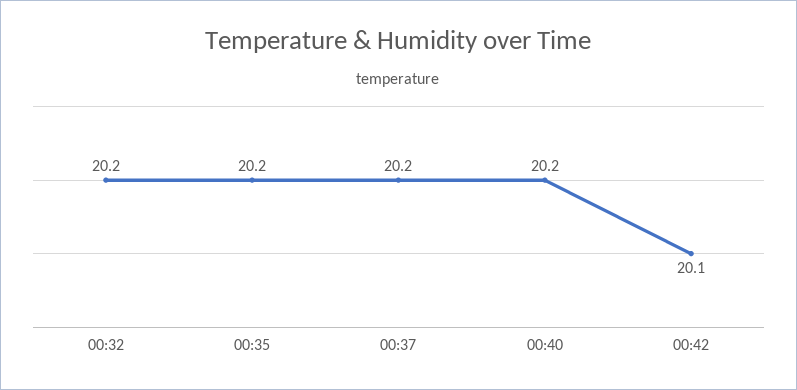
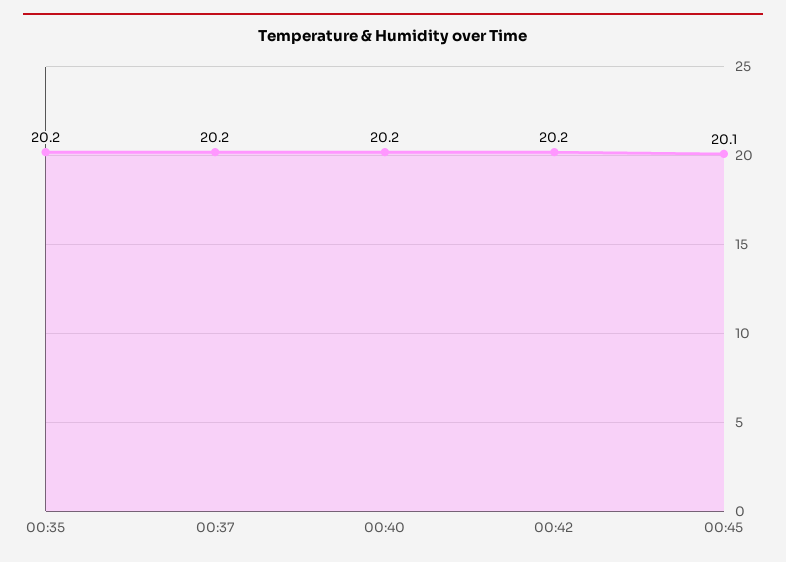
00:32: 20.2 -> none
00:42: 20.1 -> 20.2
00:45: none -> 20.1

